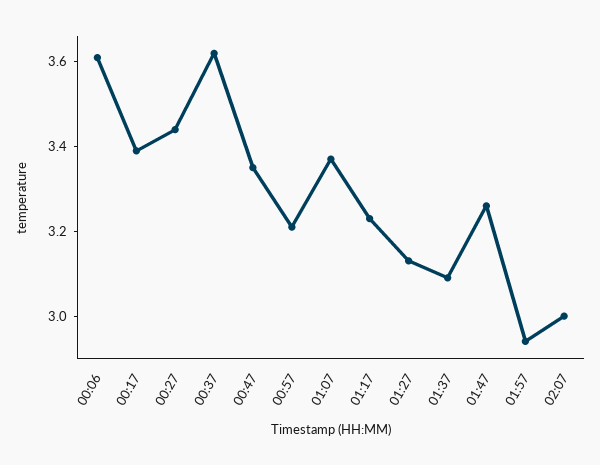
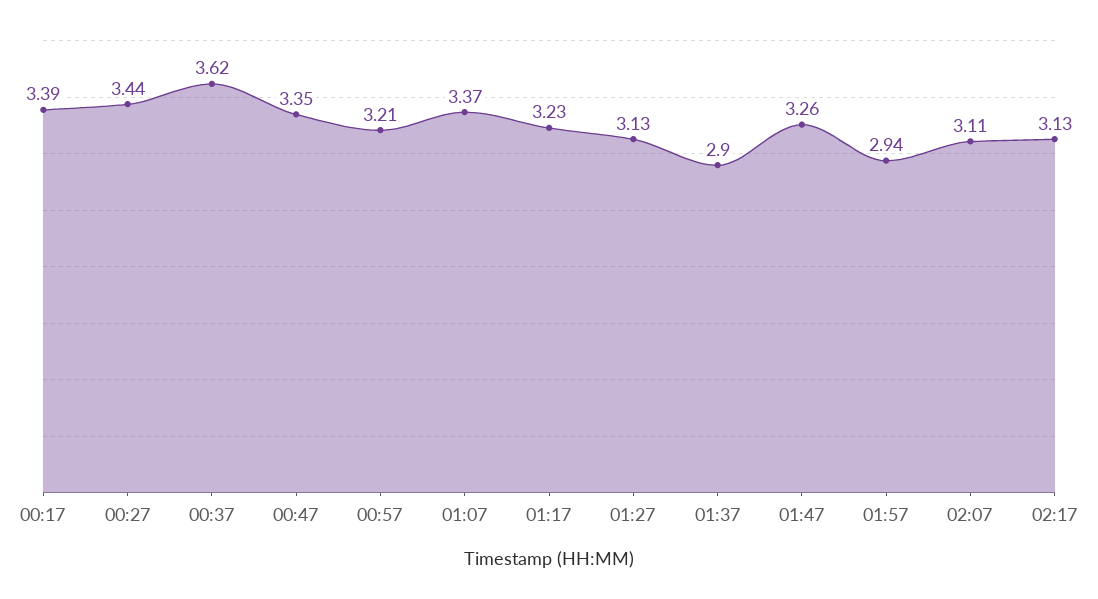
00:06: 3.6 -> none
01:37: 3.1 -> 2.9
02:07: 3 -> 3.11
02:17: none -> 3.13

